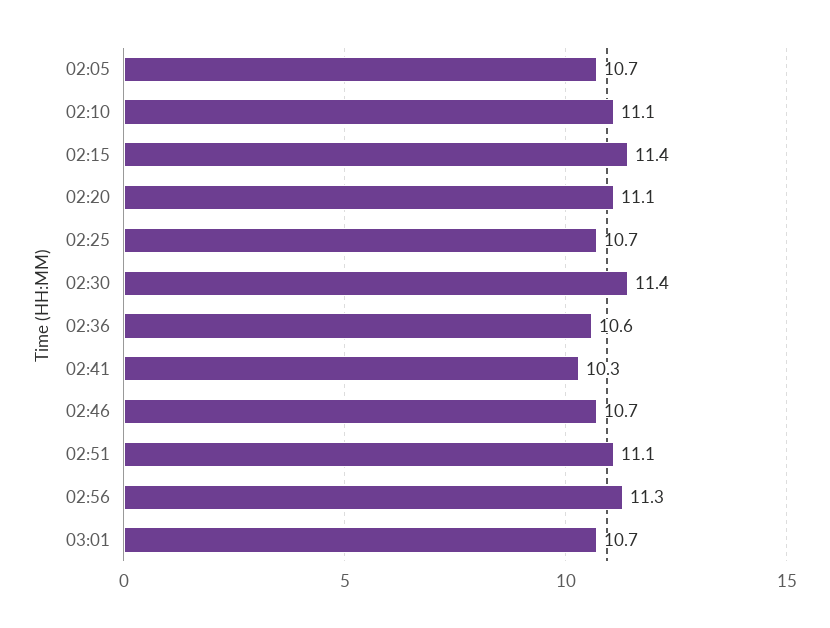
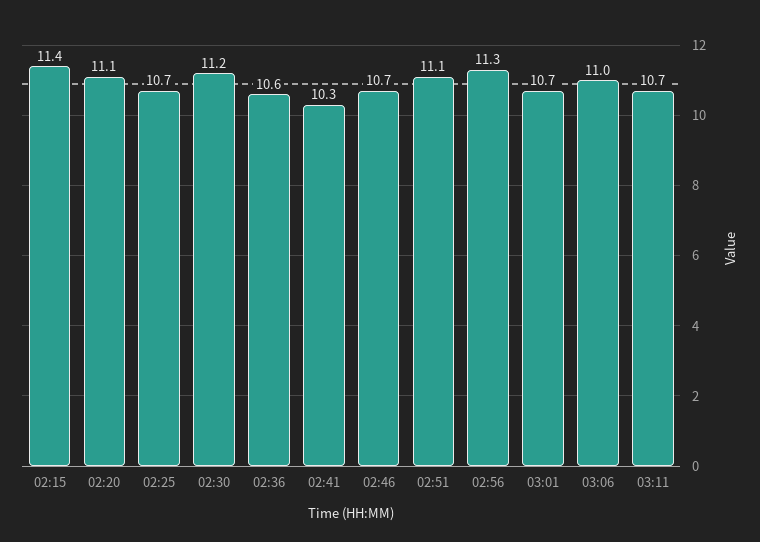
02:05: 10.7 -> none
02:10: 11.1 -> none
02:30: 11.4 -> 11.2
03:06: none -> 11
03:11: none -> 10.7

